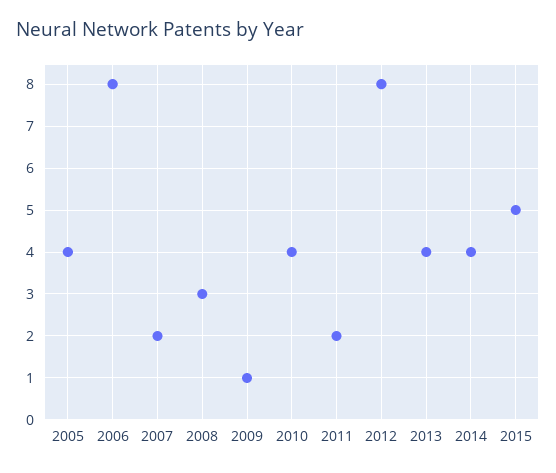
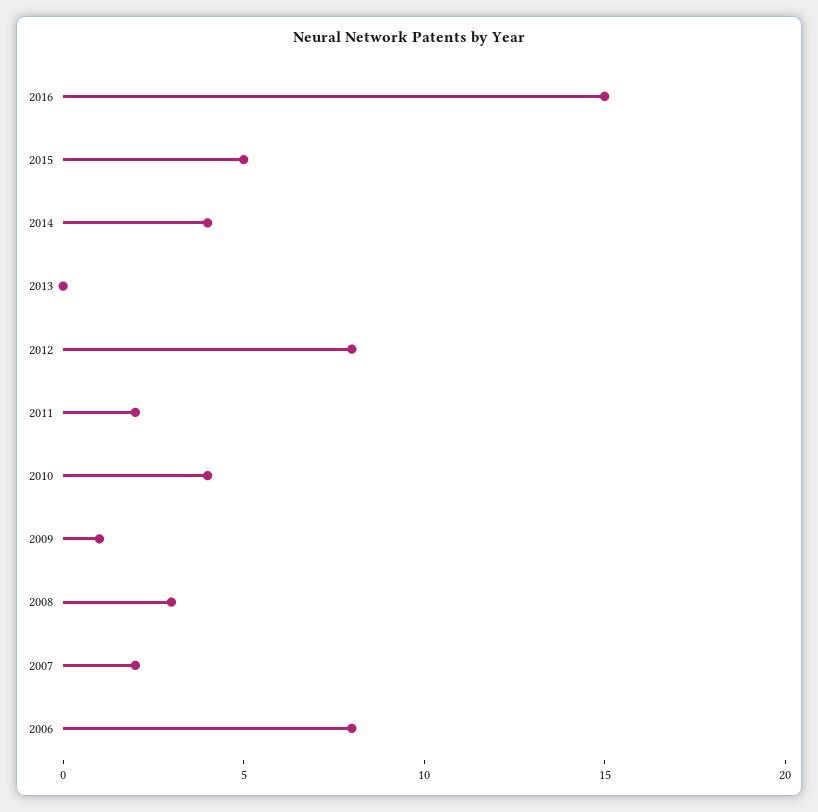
2005: 4 -> none
2013: 4 -> 0
2016: none -> 15

